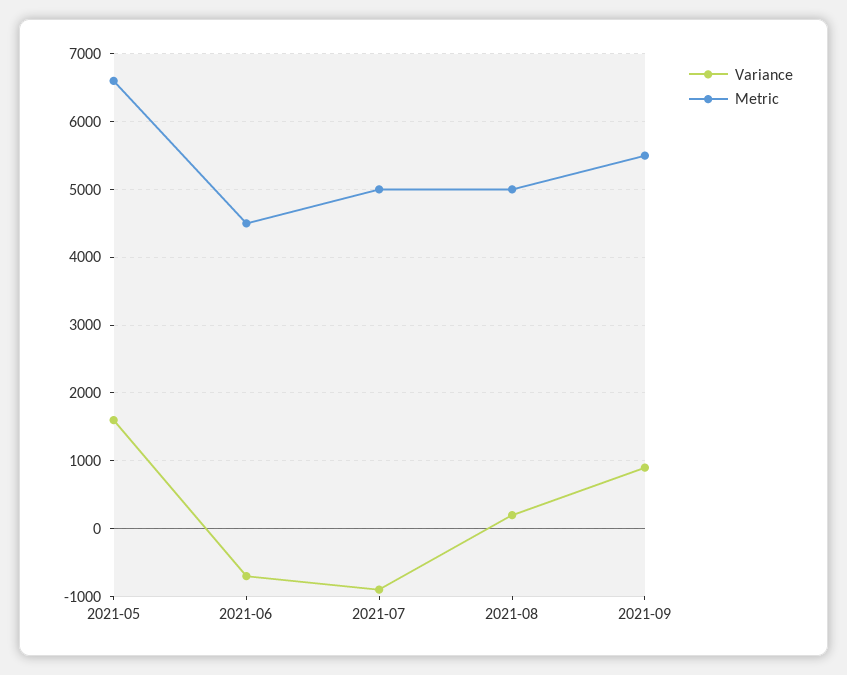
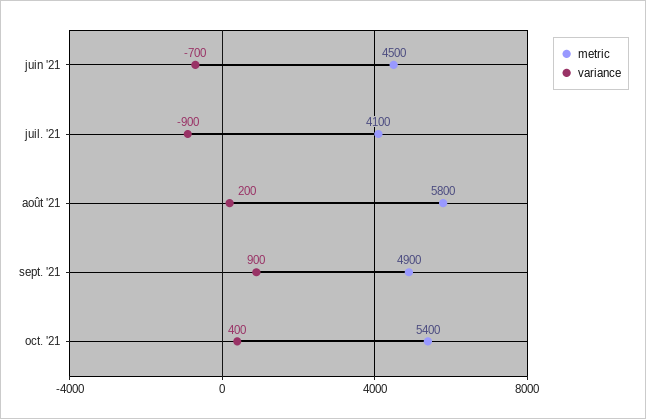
Variance, 2021-05: 1600 -> none
Metric, 2021-05: 6600 -> none
Metric, 2021-07: 5000 -> 4100
Metric, 2021-08: 5000 -> 5800
Metric, 2021-09: 5500 -> 4900
Metric, oct. '21: none -> 5400
Variance, oct. '21: none -> 400

